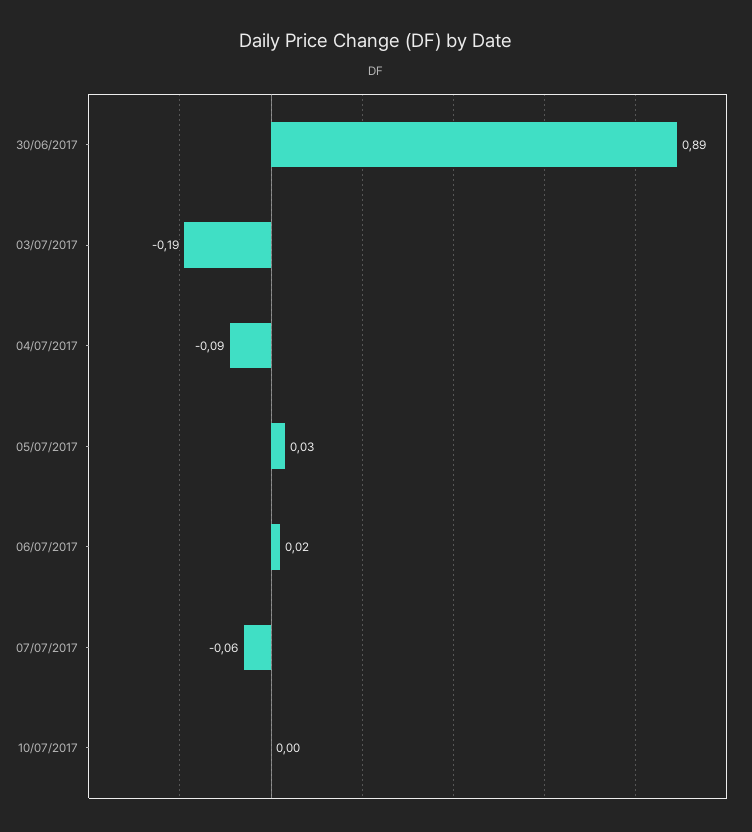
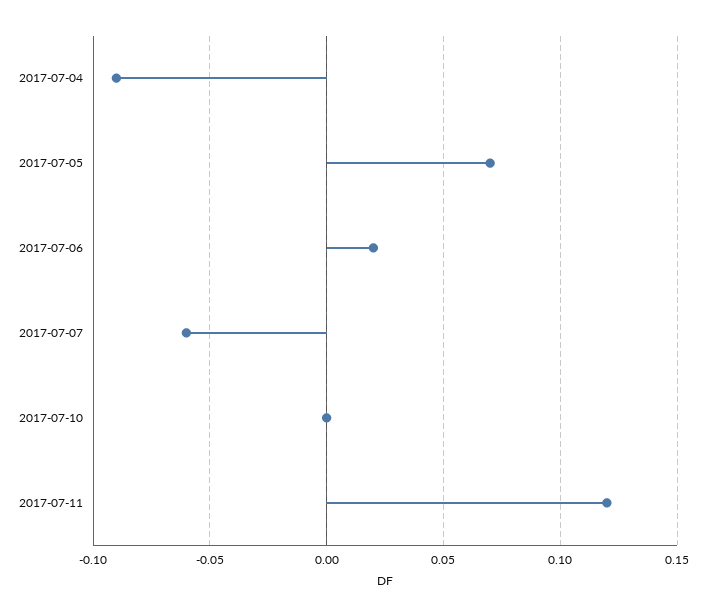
30/06/2017: 0.89 -> none
03/07/2017: -0.19 -> none
05/07/2017: 0.03 -> 0.07
2017-07-11: none -> 0.12

